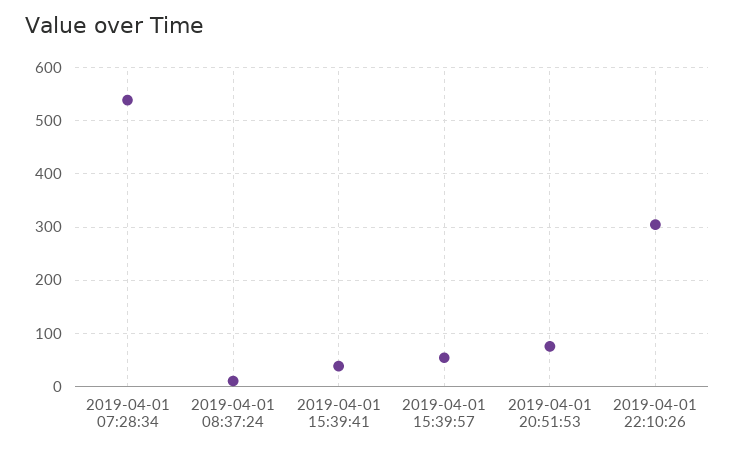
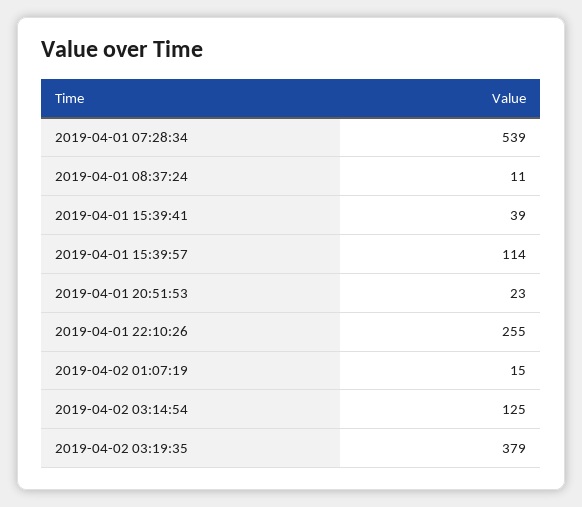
2019-04-01 15:39:57: 60 -> 114
2019-04-01 20:51:53: 80 -> 23
2019-04-01 22:10:26: 300 -> 255
2019-04-02 01:07:19: none -> 15
2019-04-02 03:14:54: none -> 125
2019-04-02 03:19:35: none -> 379

